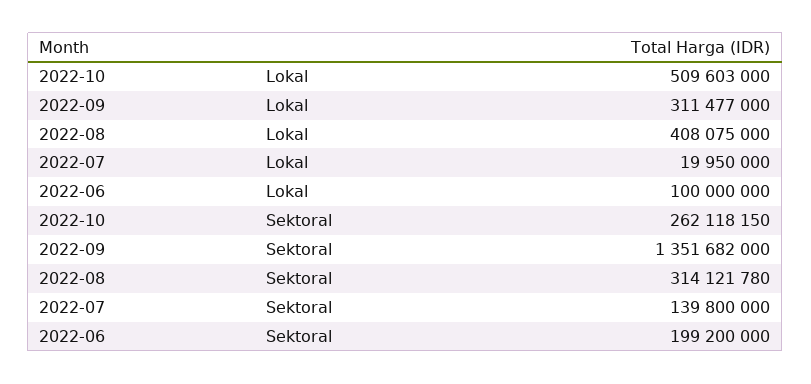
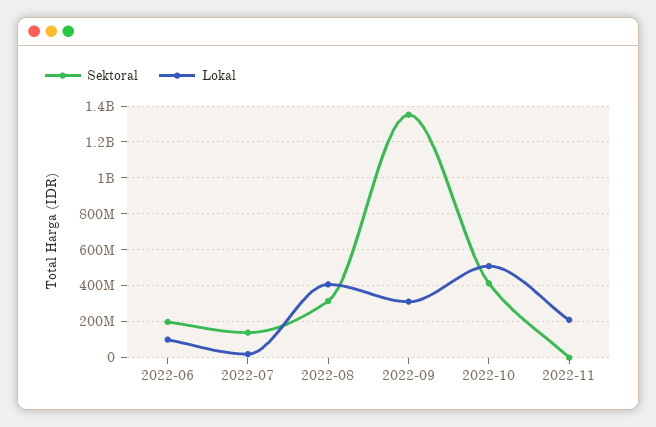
Sektoral, 2022-10: 262118150 -> 400000000
Sektoral, 2022-11: none -> 0
Lokal, 2022-11: none -> 200000000

